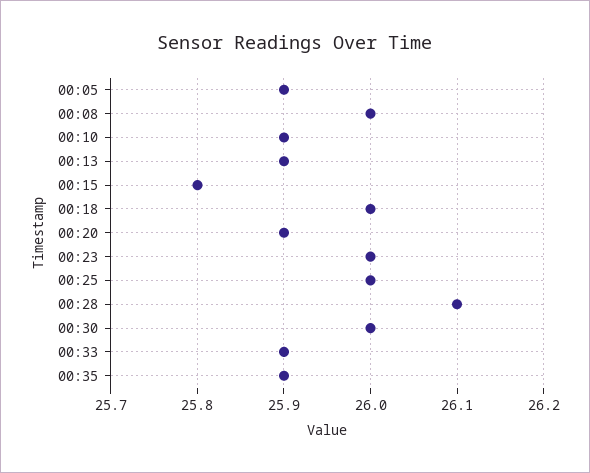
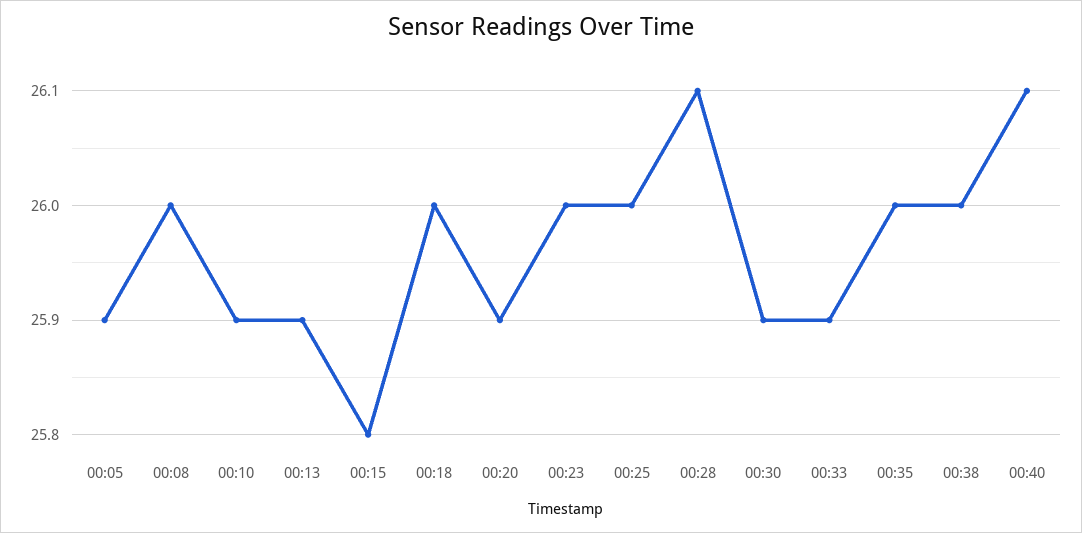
00:30: 26 -> 25.9
00:35: 25.9 -> 26
00:38: none -> 26
00:40: none -> 26.1

